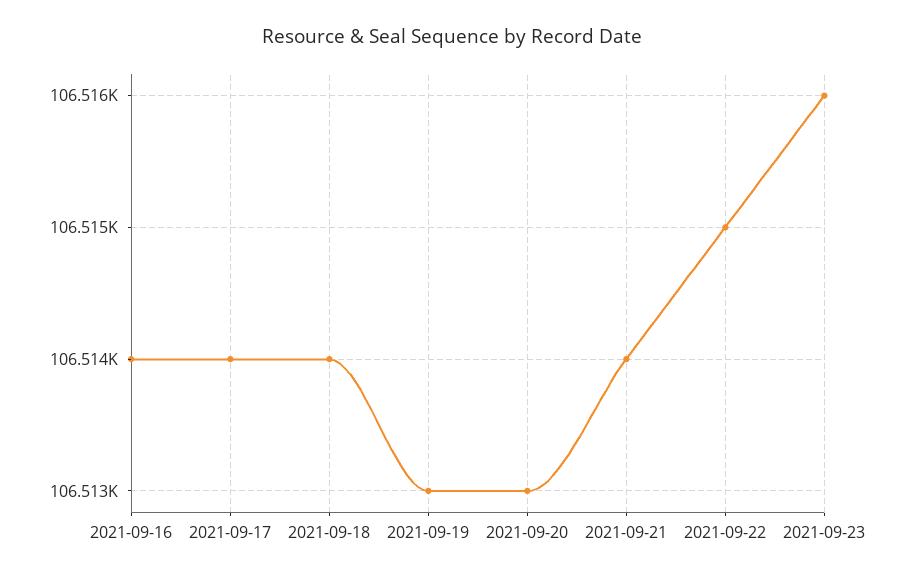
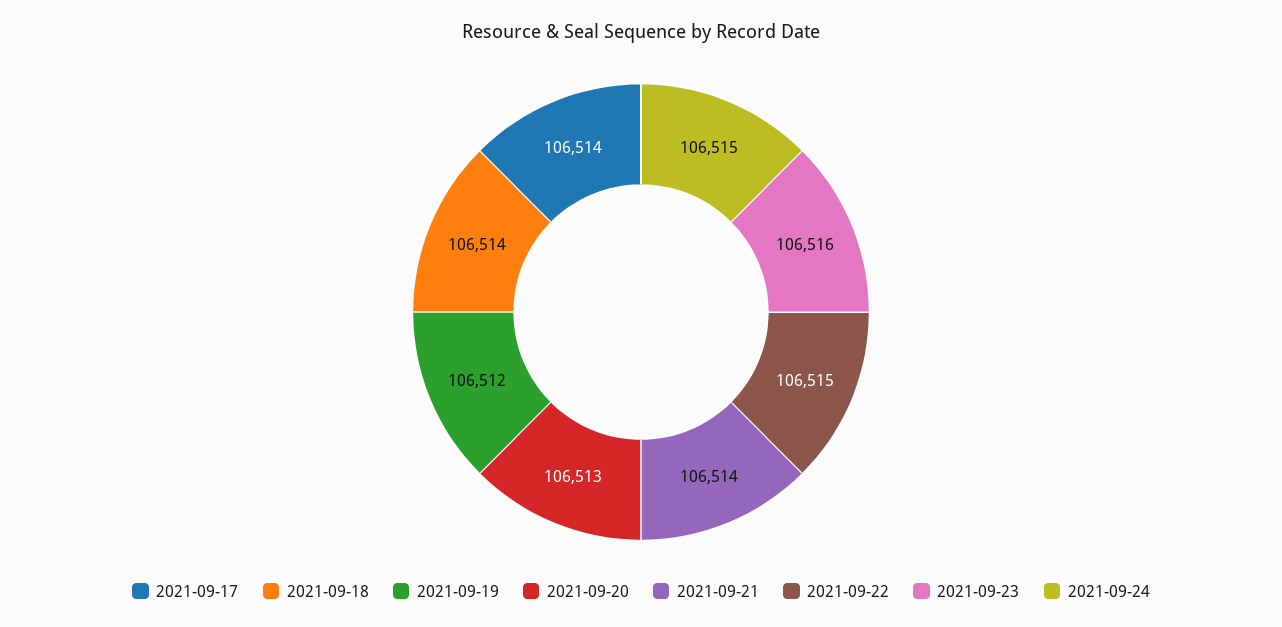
2021-09-16: 106514 -> none
2021-09-19: 106513 -> 106512
2021-09-24: none -> 106515

